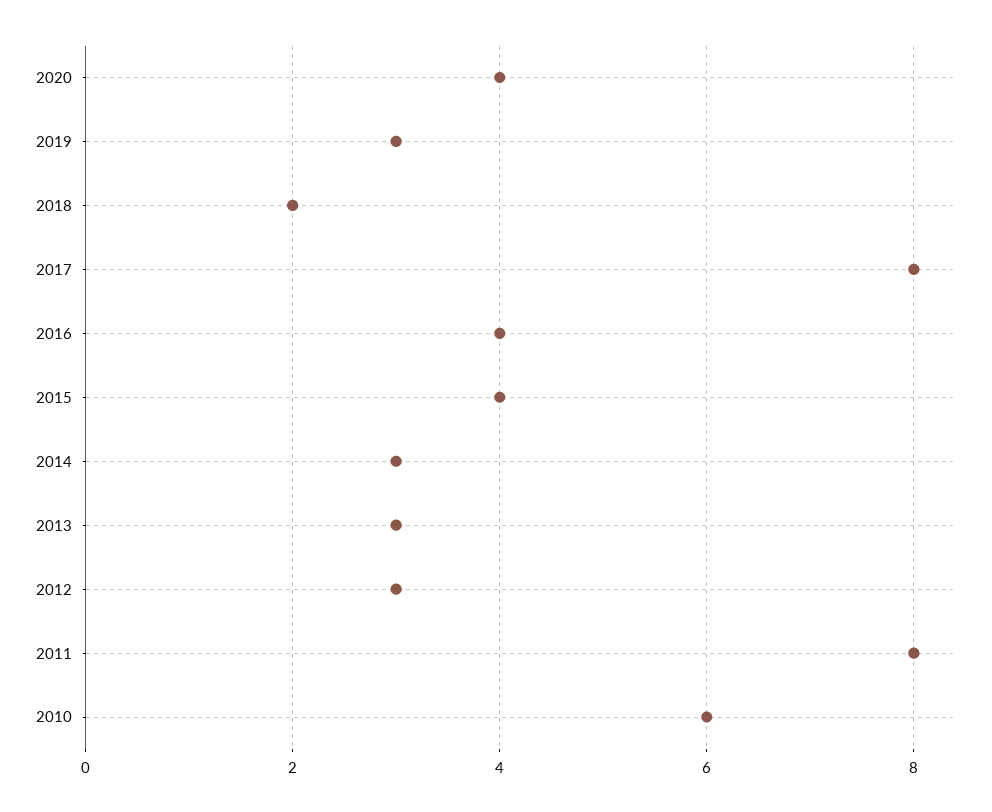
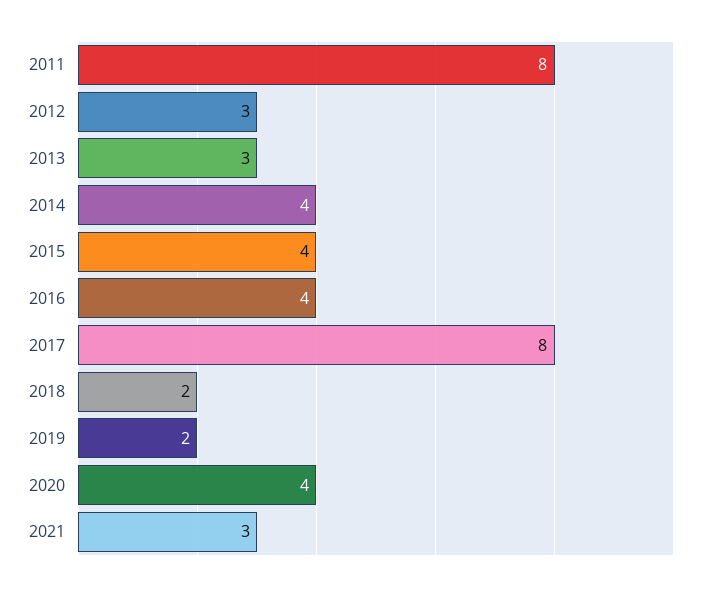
2019: 3 -> 2
2014: 3 -> 4
2010: 6 -> none
2021: none -> 3

